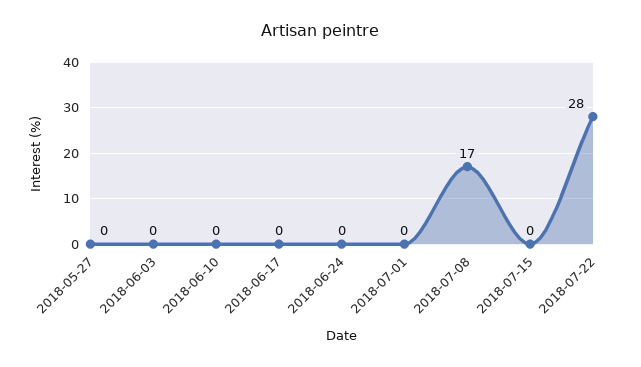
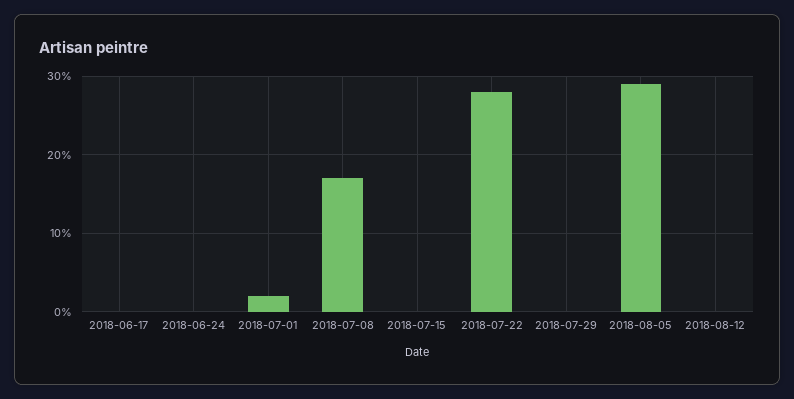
2018-05-27: 0 -> none
2018-06-03: 0 -> none
2018-06-10: 0 -> none
2018-07-01: 0 -> 2
2018-07-29: none -> 0
2018-08-05: none -> 29
2018-08-12: none -> 0

